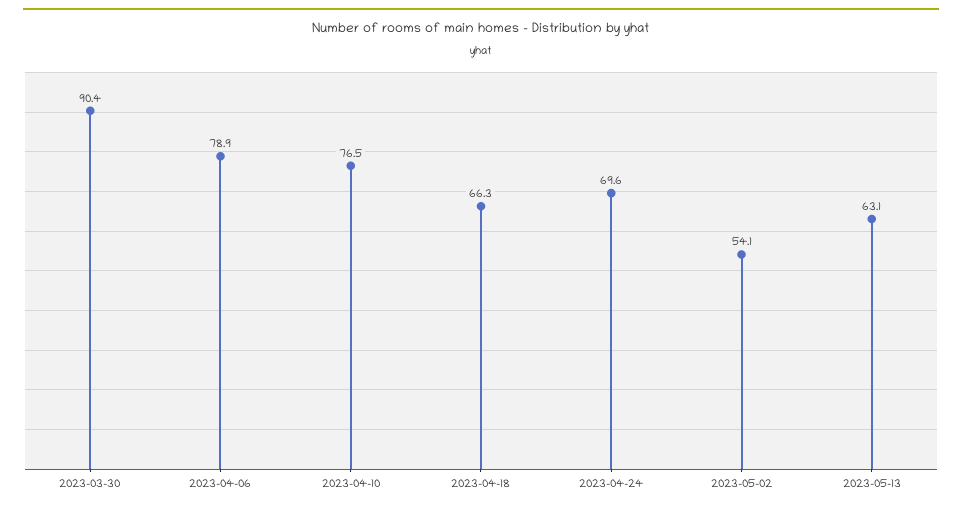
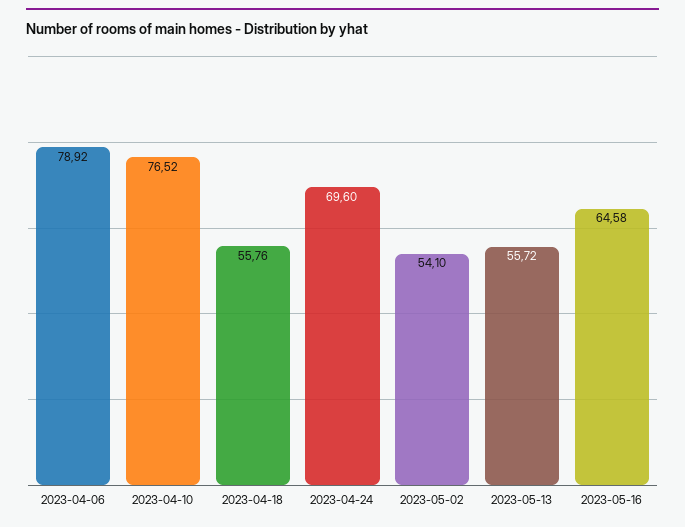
2023-03-30: 90.4 -> none
2023-04-18: 66.3 -> 55.76
2023-05-13: 63.1 -> 55.72
2023-05-16: none -> 64.58

